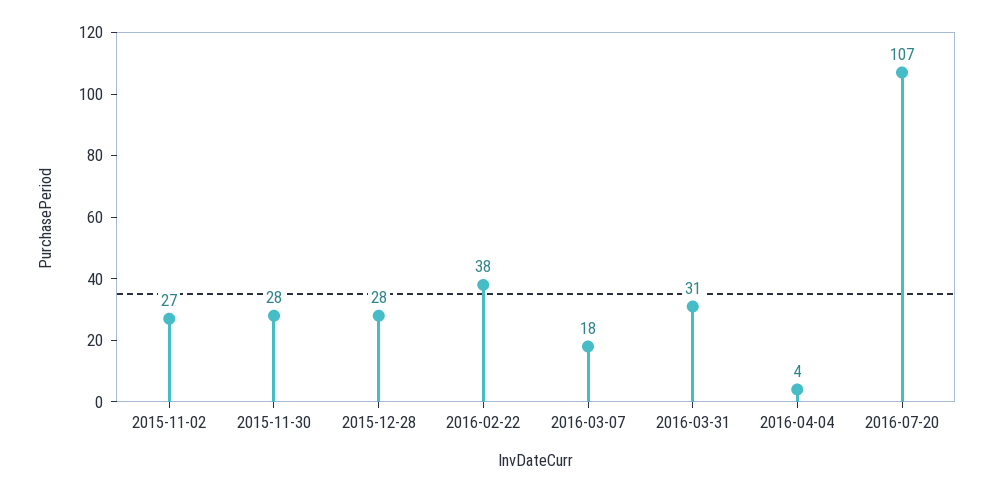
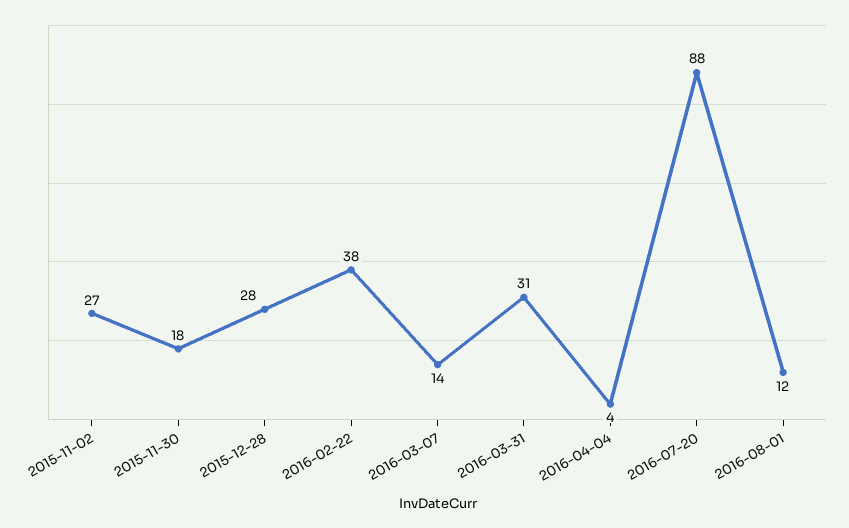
2015-11-30: 28 -> 18
2016-03-07: 18 -> 14
2016-07-20: 107 -> 88
2016-08-01: none -> 12

